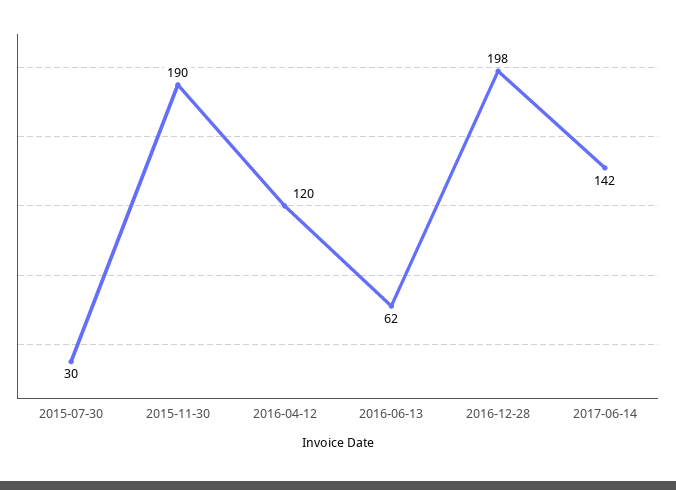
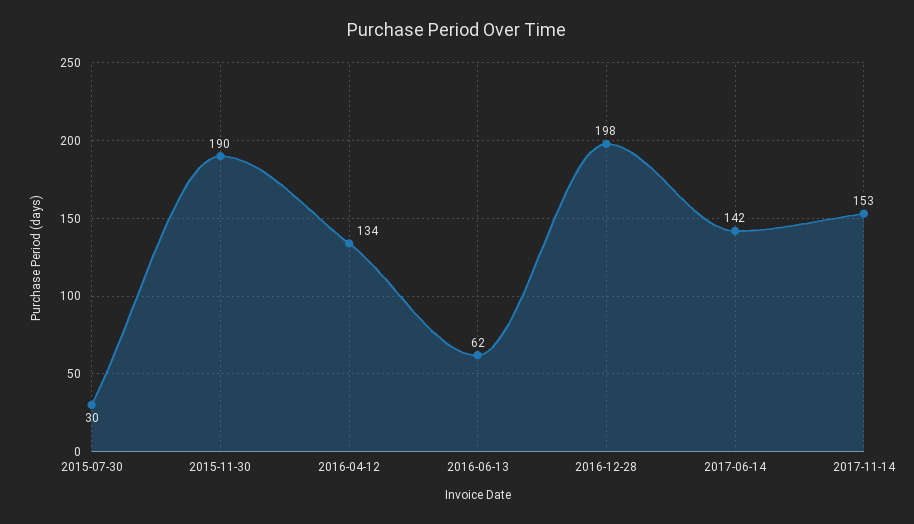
2016-04-12: 120 -> 134
2017-11-14: none -> 153

